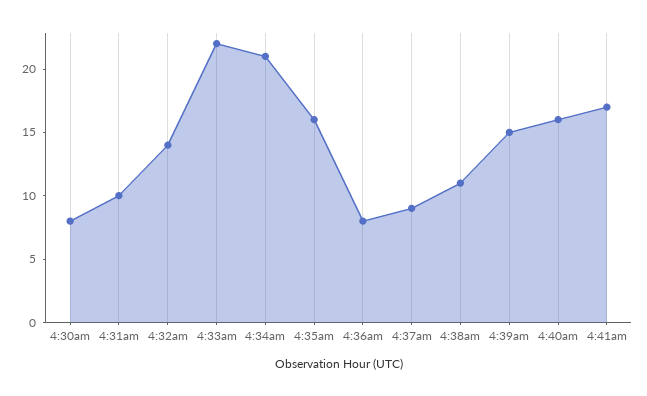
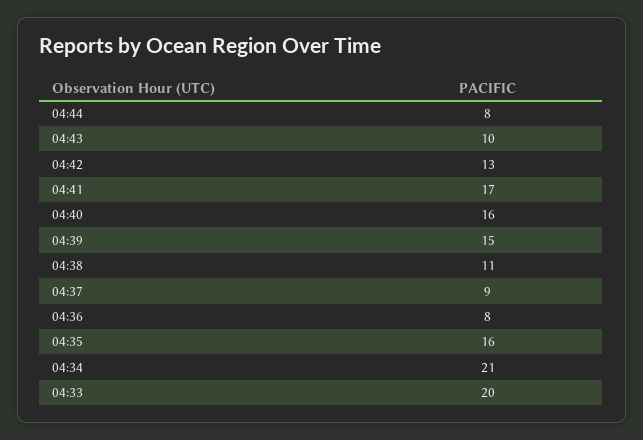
4:30am: 8 -> none
4:31am: 10 -> none
4:32am: 14 -> none
4:33am: 22 -> 20
04:44: none -> 8
04:43: none -> 10
04:42: none -> 13

